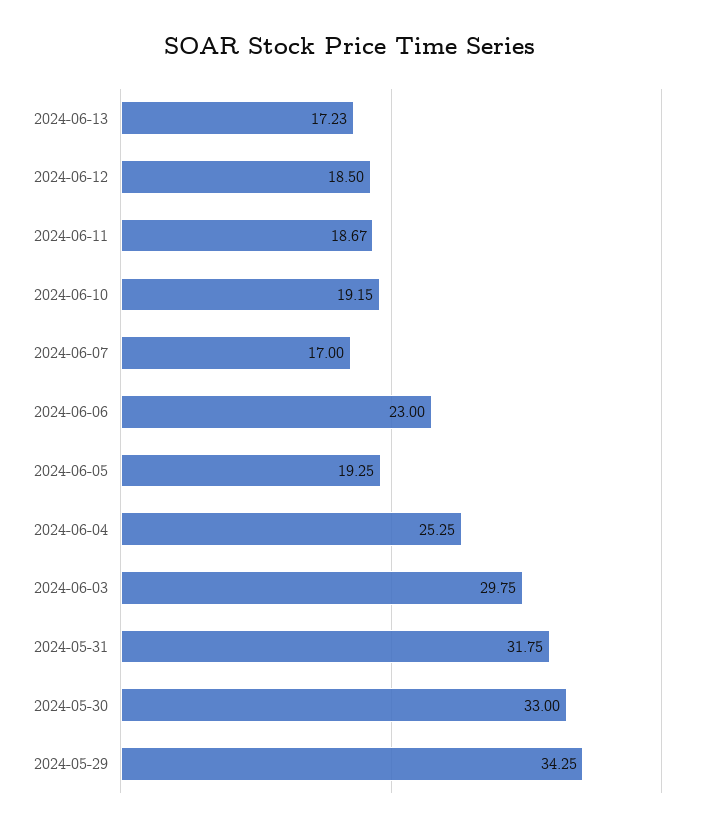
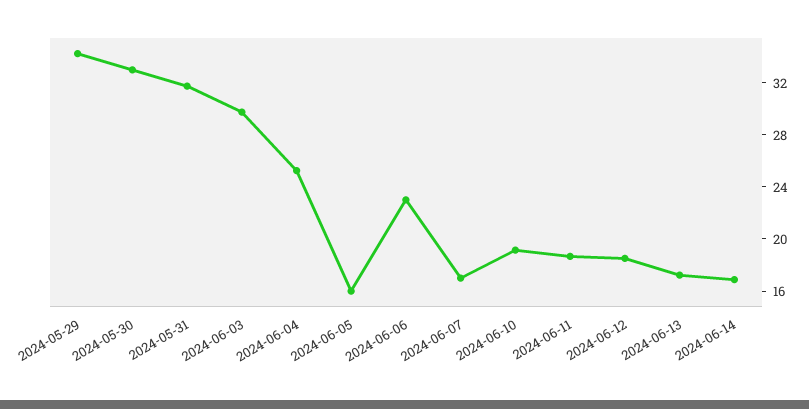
2024-06-05: 19.25 -> 16
2024-06-14: none -> 17

